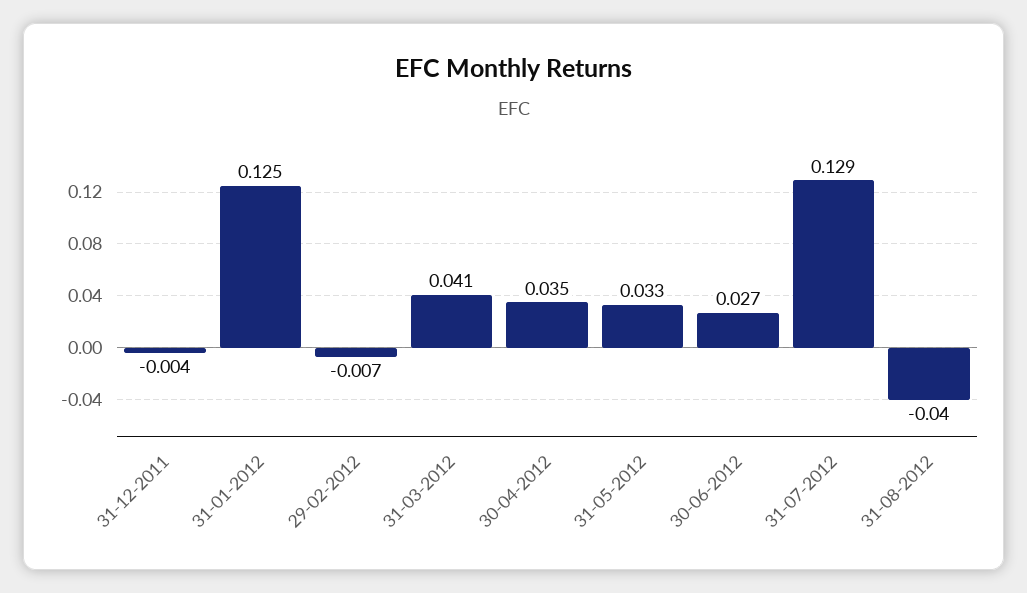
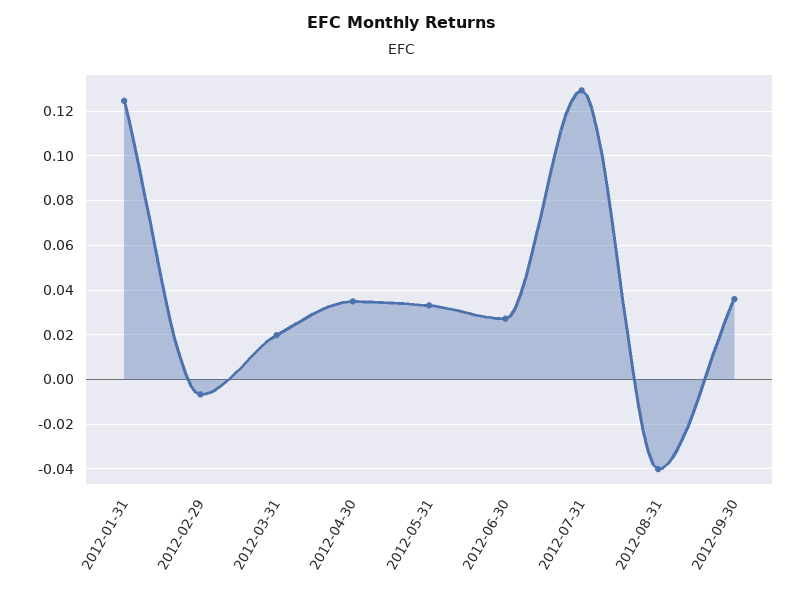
31-12-2011: -0.004 -> none
31-03-2012: 0.041 -> 0.02
2012-09-30: none -> 0.035

